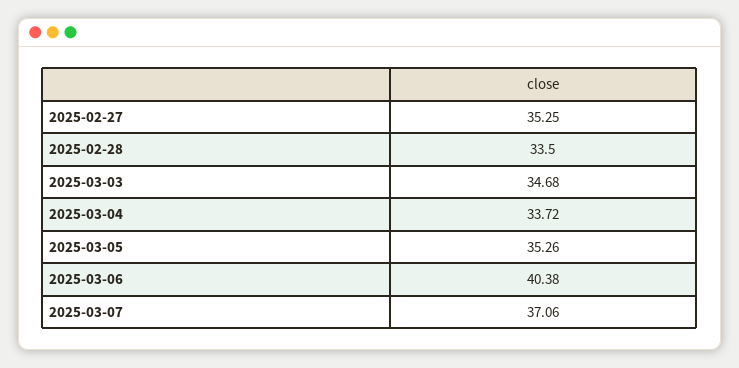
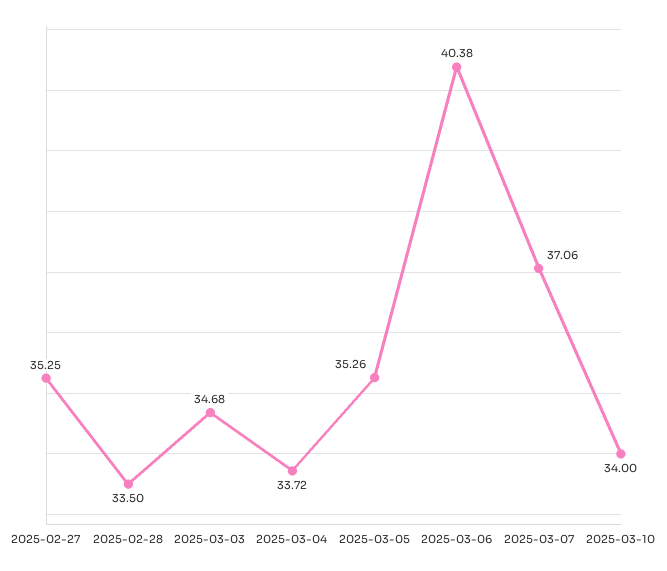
2025-03-10: none -> 34

